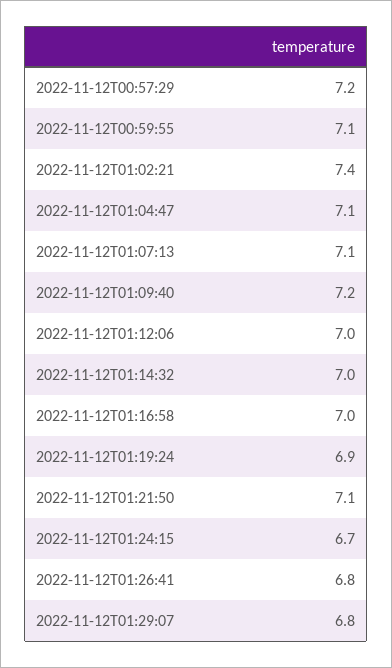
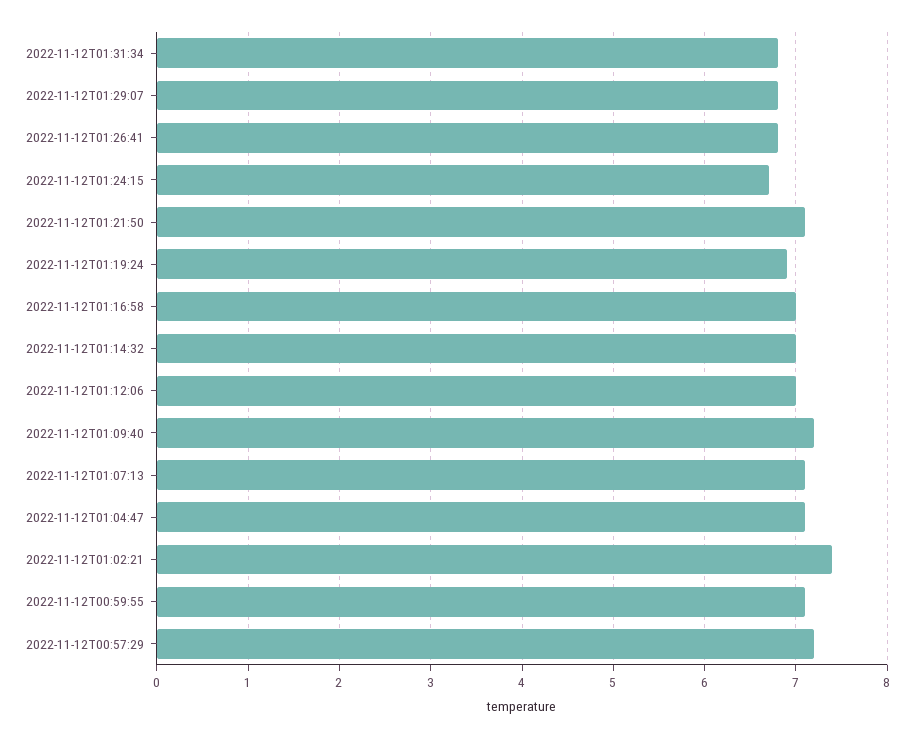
2022-11-12T01:31:34: none -> 6.8

